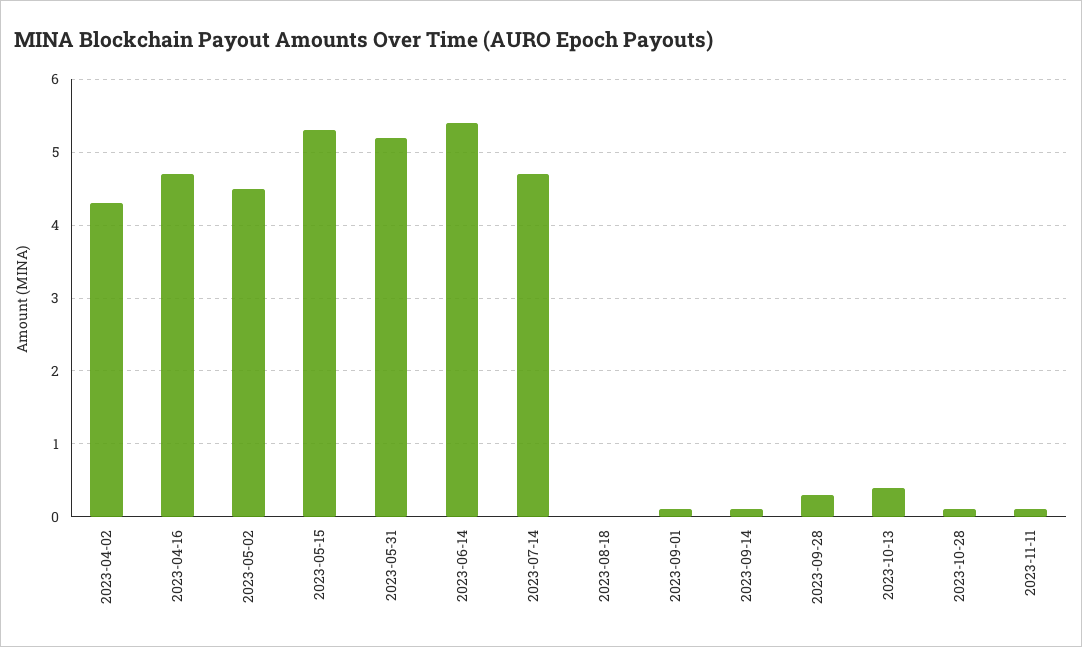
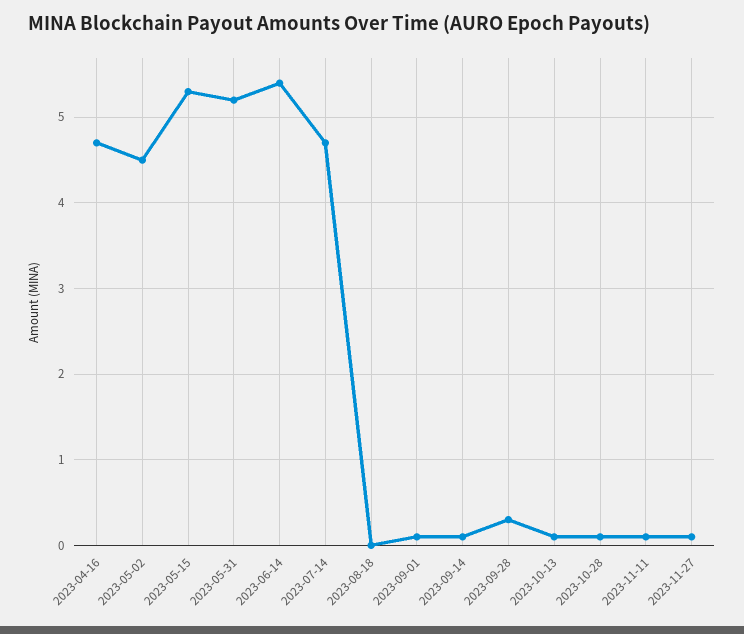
2023-04-02: 4.3 -> none
2023-10-13: 0.4 -> 0.1
2023-11-27: none -> 0.1

